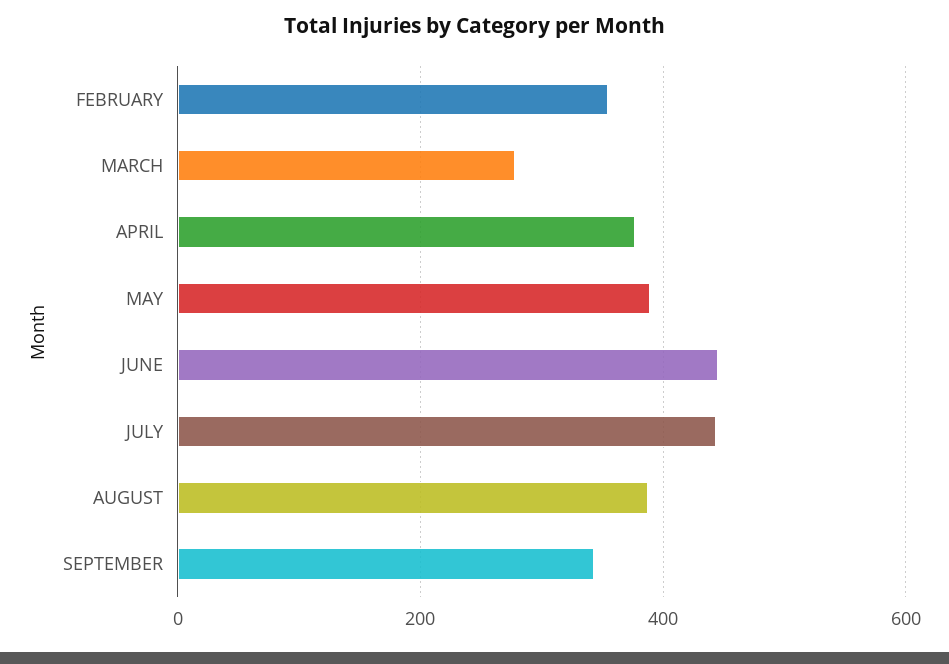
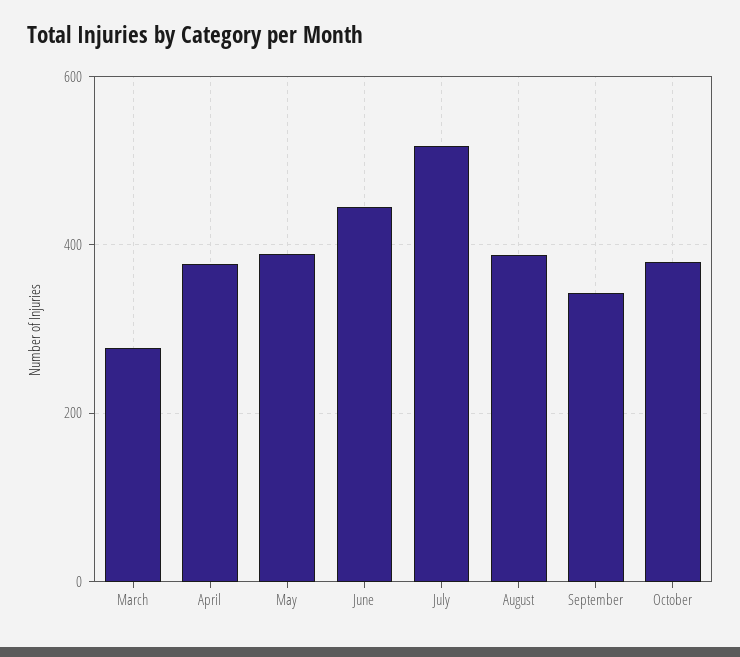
FEBRUARY: 360 -> none
JULY: 440 -> 520
October: none -> 380

